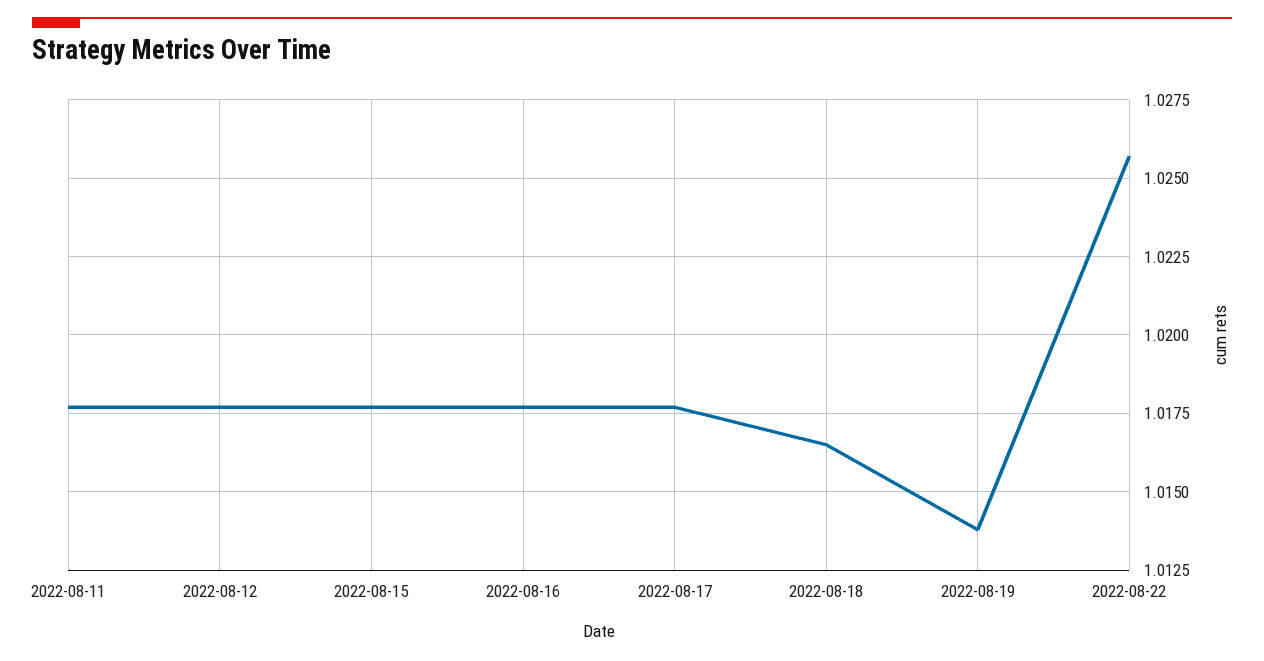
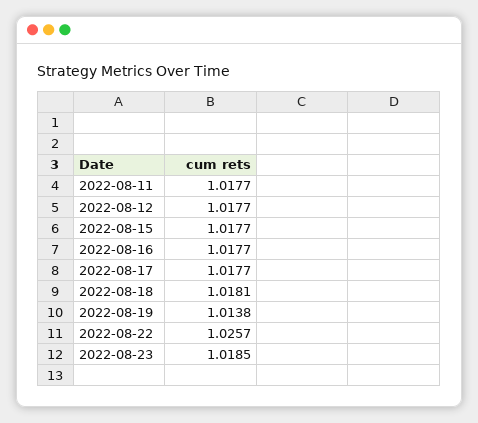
2022-08-18: 1.0165 -> 1.0181
2022-08-23: none -> 1.0185

